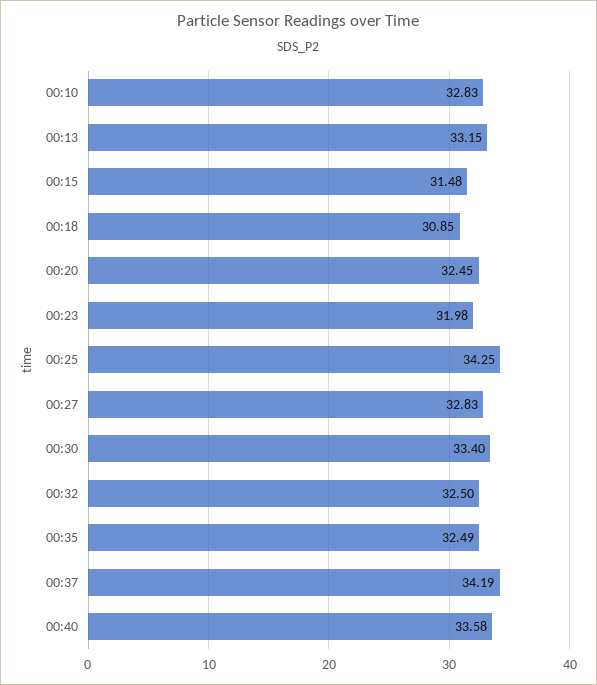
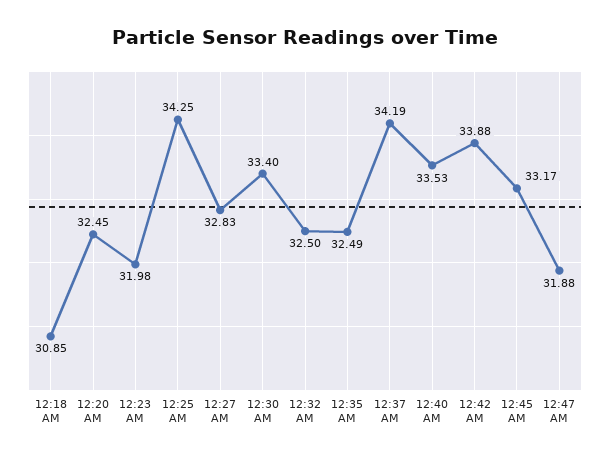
00:10: 32.83 -> none
00:13: 33.15 -> none
00:15: 31.48 -> none
00:40: 33.58 -> 33.53
12:42 AM: none -> 33.88
12:45 AM: none -> 33.17
12:47 AM: none -> 31.88

